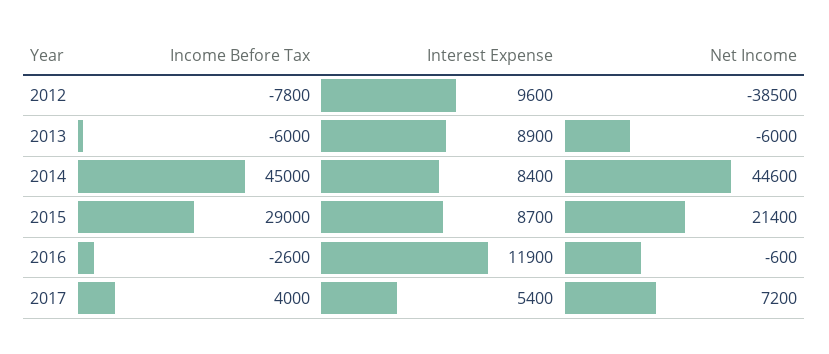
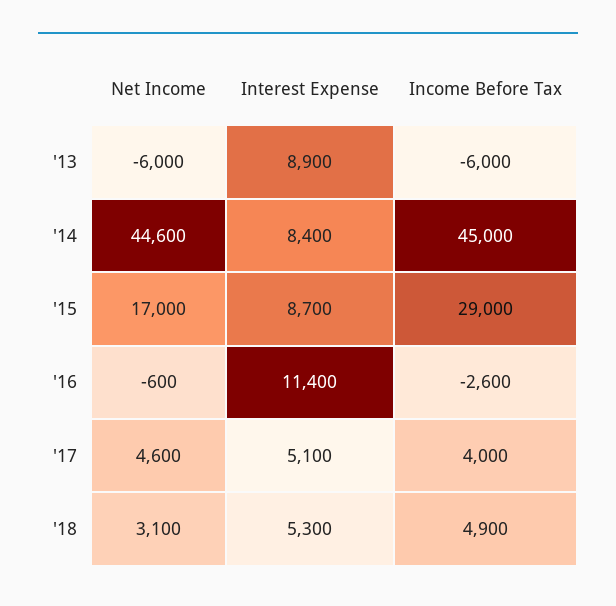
Income Before Tax, 2012: -7800 -> none
Interest Expense, 2012: 9600 -> none
Net Income, 2012: -38500 -> none
Net Income, 2015: 21400 -> 17000
Interest Expense, 2016: 11900 -> 11400
Interest Expense, 2017: 5400 -> 5100
Net Income, 2017: 7200 -> 4600
Net Income, '18: none -> 3100
Interest Expense, '18: none -> 5300
Income Before Tax, '18: none -> 4900

